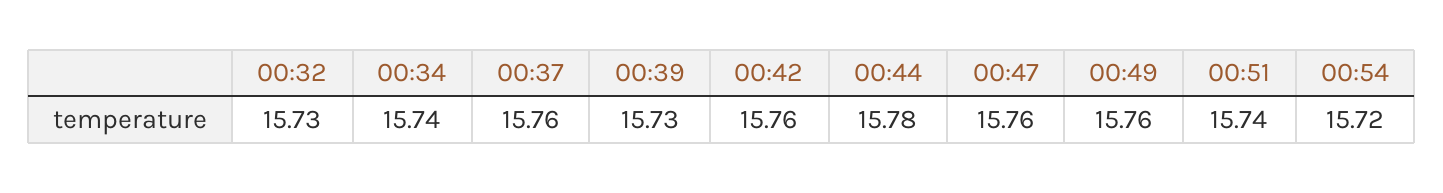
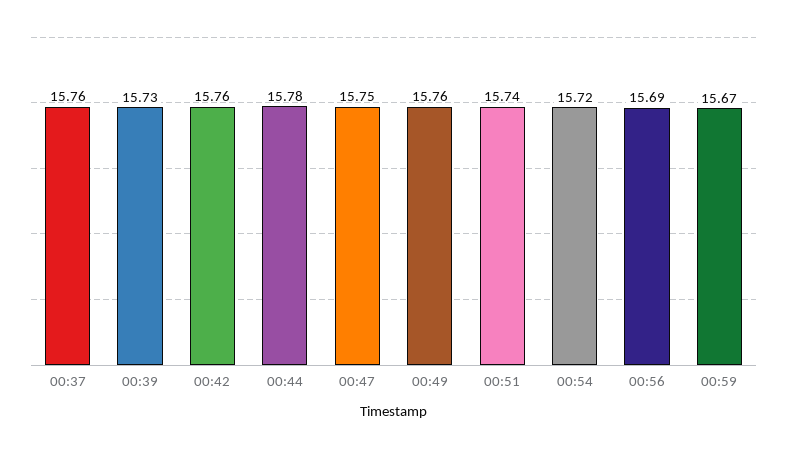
00:32: 15.73 -> none
00:34: 15.74 -> none
00:47: 15.76 -> 15.75
00:56: none -> 15.69
00:59: none -> 15.67

